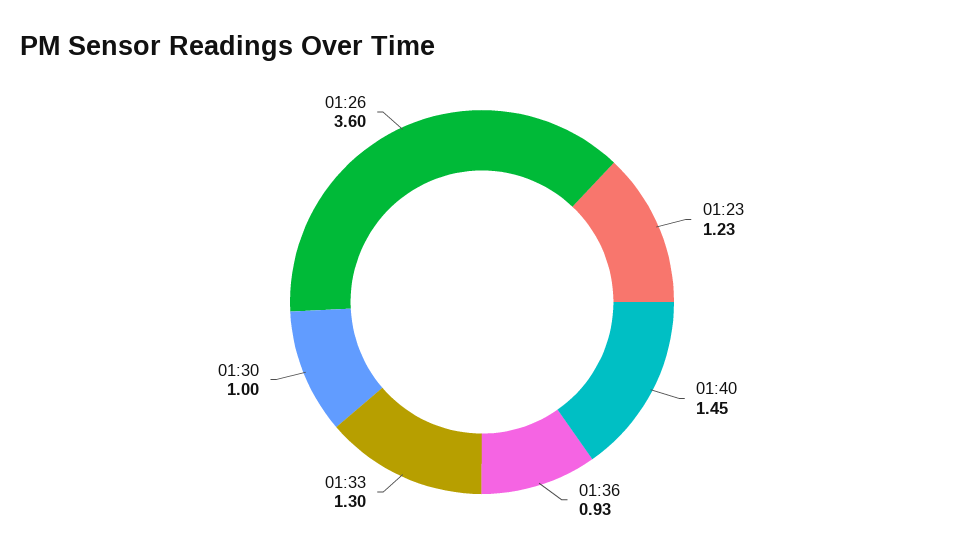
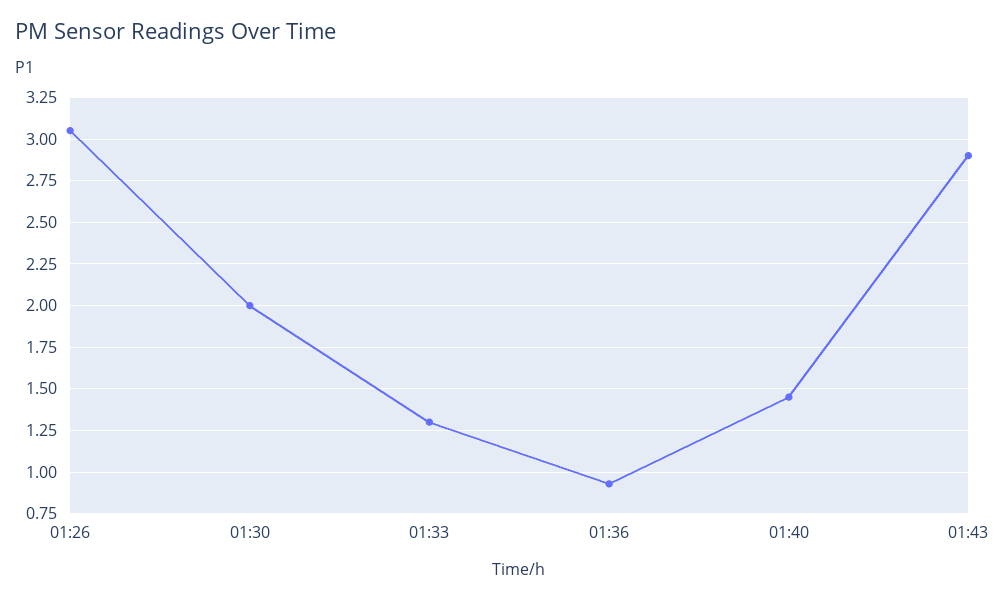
01:23: 1.23 -> none
01:30: 1 -> 2
01:26: 3.6 -> 3.05
01:43: none -> 2.9

